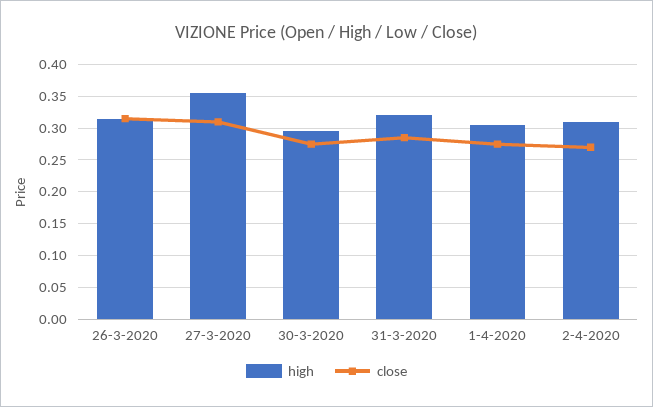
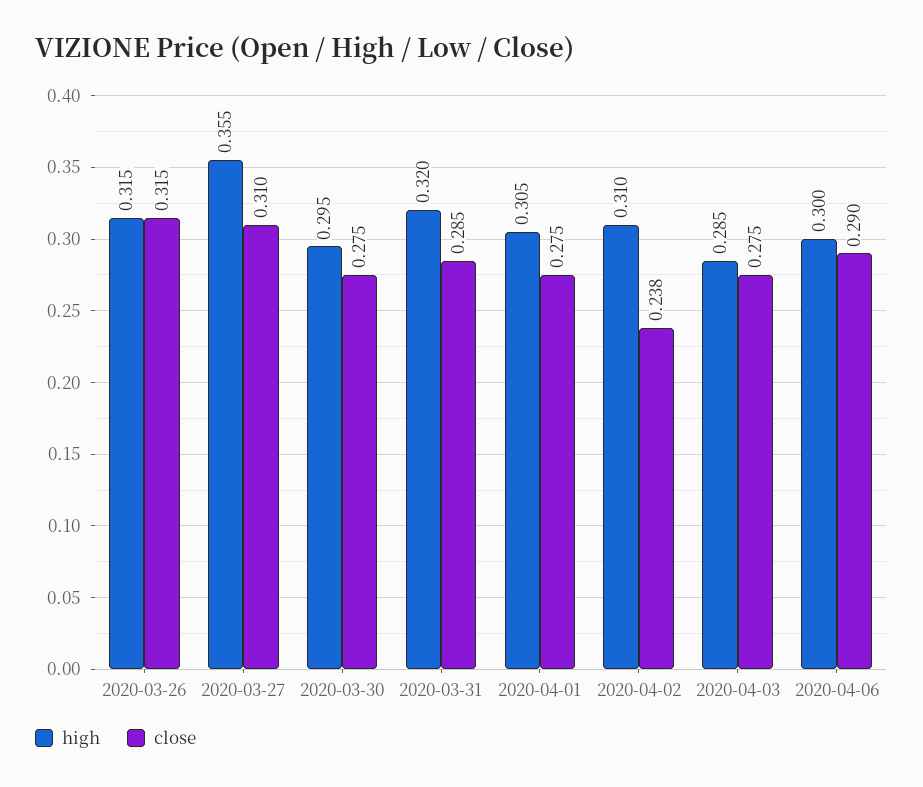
close, 2-4-2020: 0.27 -> 0.238
high, 2020-04-03: none -> 0.285
close, 2020-04-03: none -> 0.275
high, 2020-04-06: none -> 0.3
close, 2020-04-06: none -> 0.29

